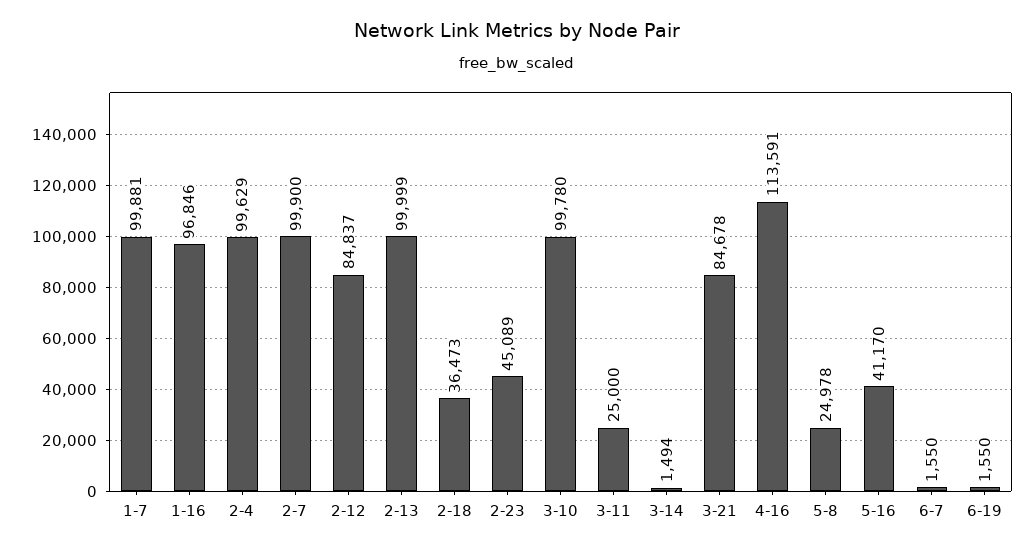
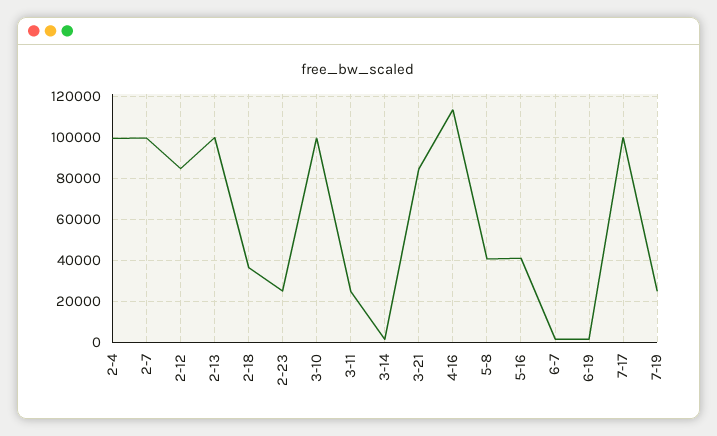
1-7: 99881 -> none
1-16: 96846 -> none
2-23: 45089 -> 25000
5-8: 24978 -> 40000
7-17: none -> 100000
7-19: none -> 25000

